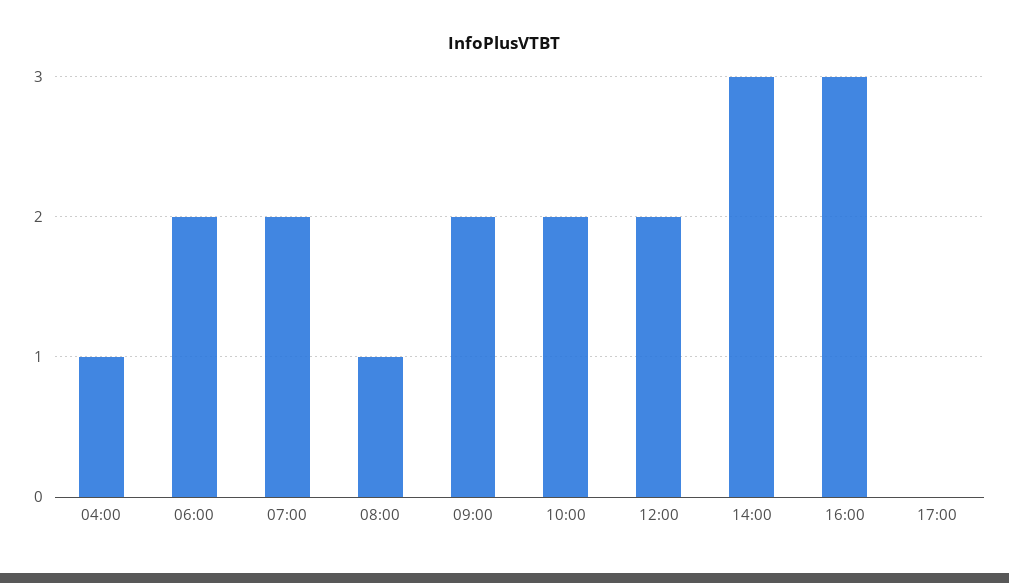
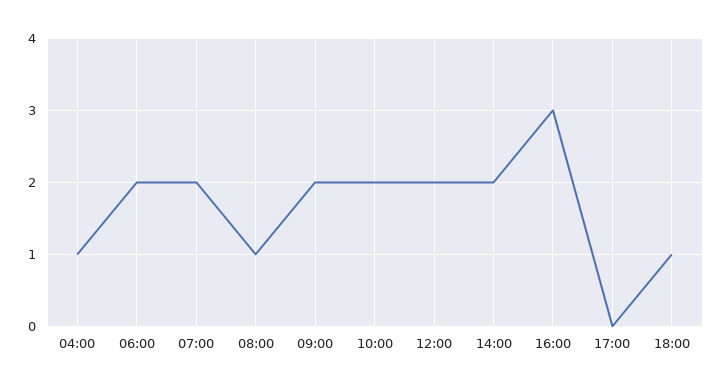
14:00: 3 -> 2
18:00: none -> 1

